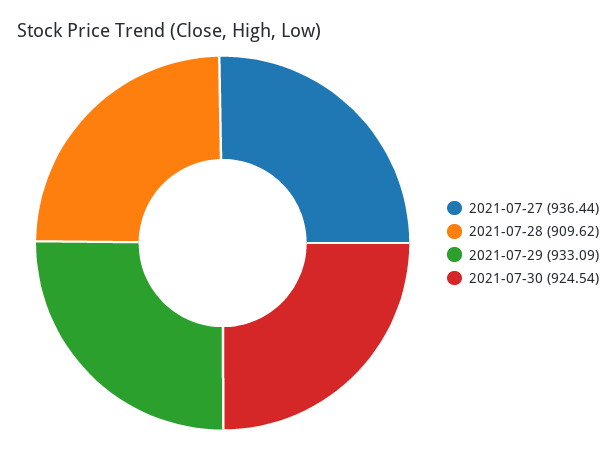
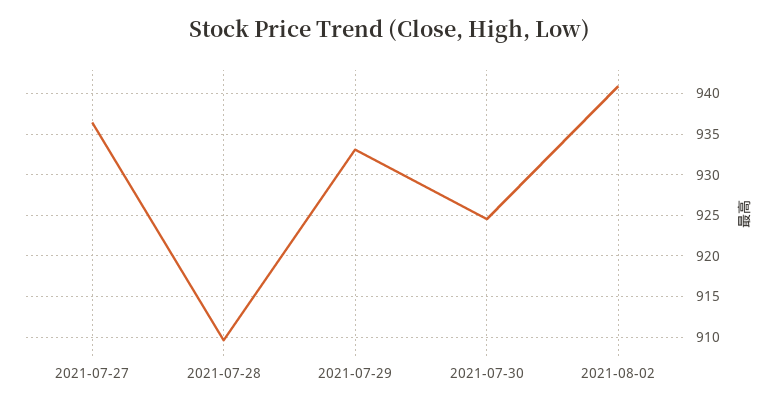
2021-08-02: none -> 941

